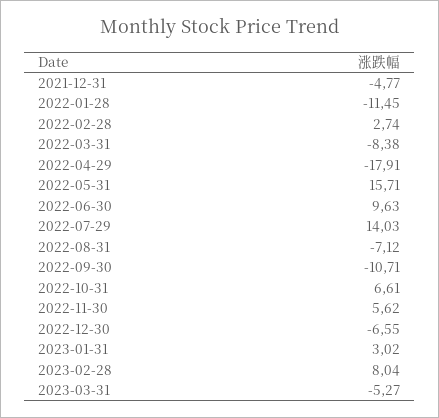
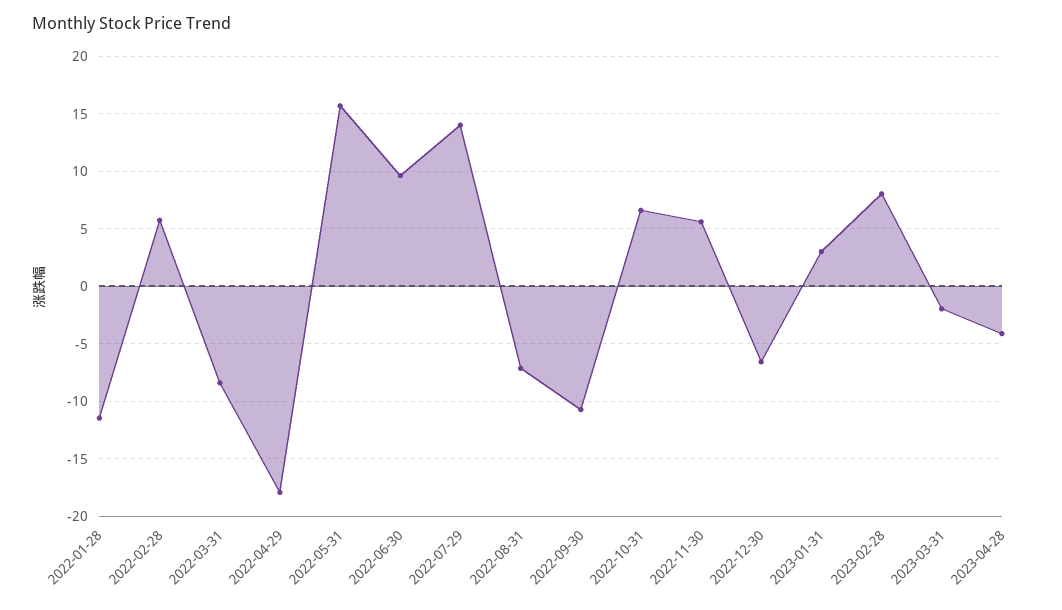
2021-12-31: -4.77 -> none
2022-02-28: 2.74 -> 6
2023-03-31: -5.27 -> -2
2023-04-28: none -> -4

